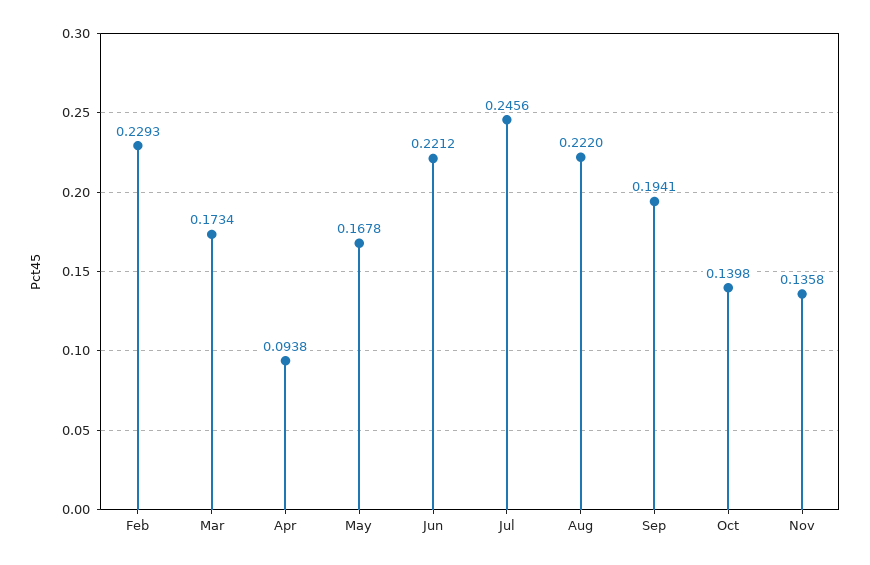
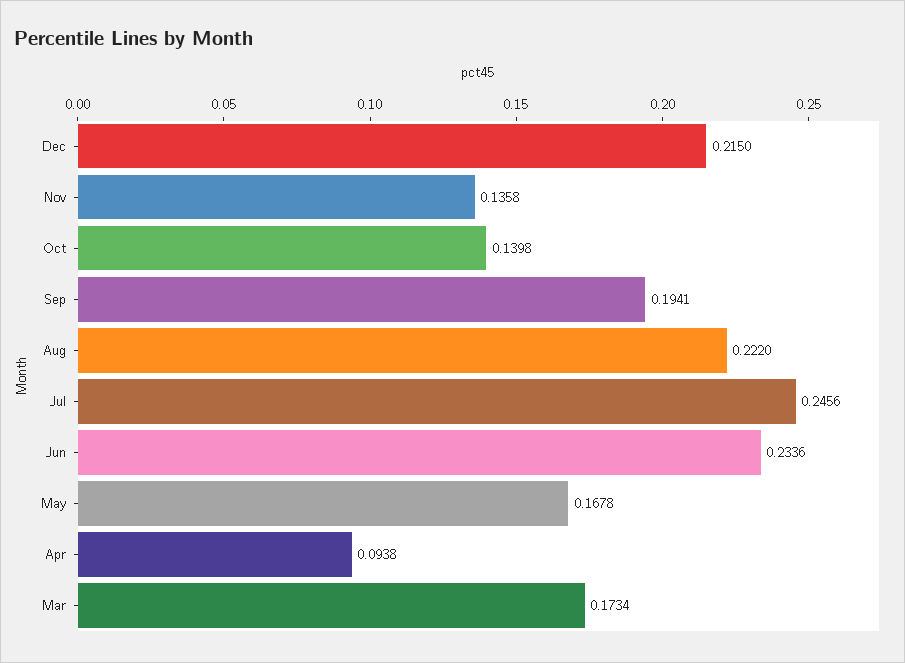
Feb: 0.2293 -> none
Jun: 0.2212 -> 0.2336
Dec: none -> 0.215

